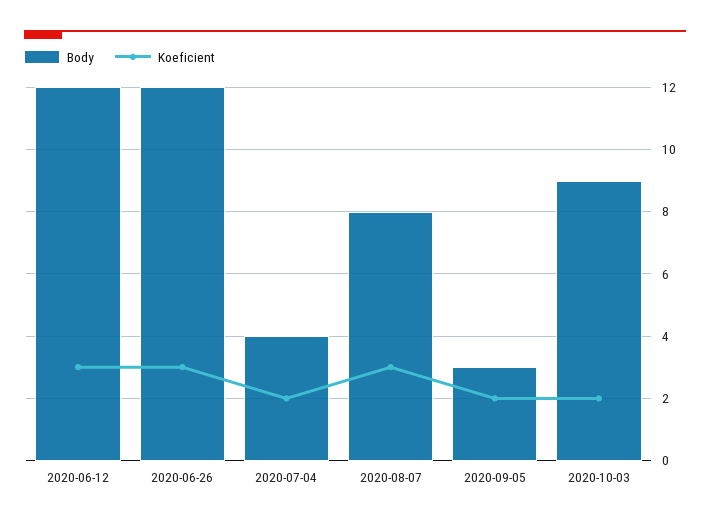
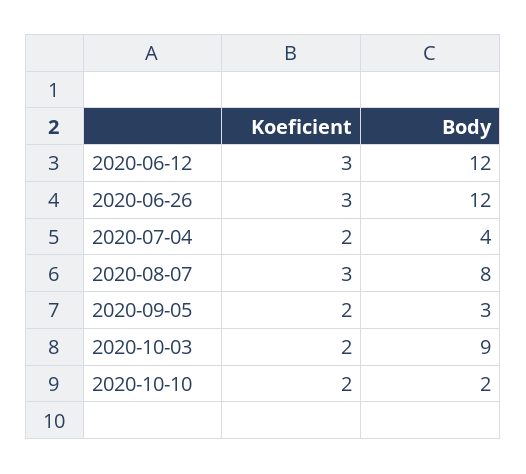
Koeficient, 2020-10-10: none -> 2
Body, 2020-10-10: none -> 2

